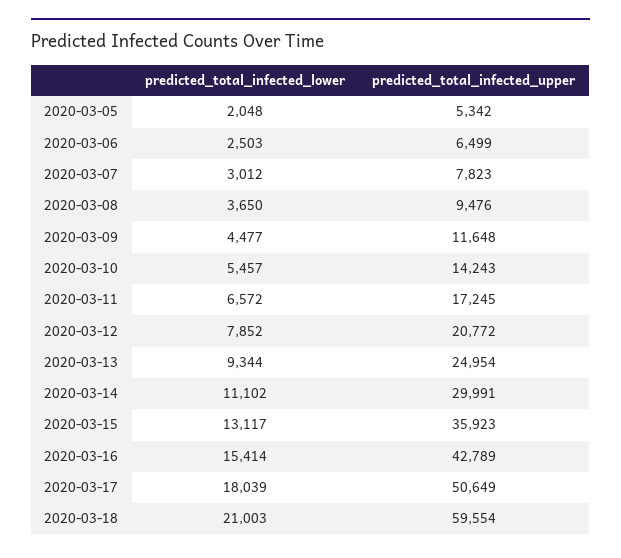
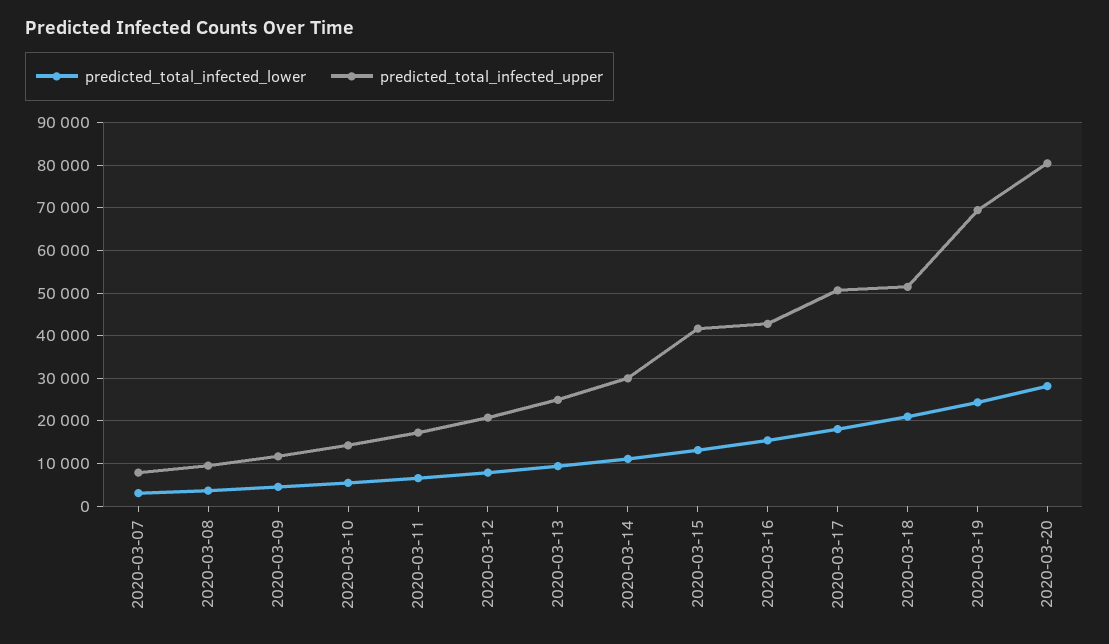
predicted_total_infected_lower, 2020-03-05: 2048 -> none
predicted_total_infected_upper, 2020-03-05: 5342 -> none
predicted_total_infected_lower, 2020-03-06: 2503 -> none
predicted_total_infected_upper, 2020-03-06: 6499 -> none
predicted_total_infected_upper, 2020-03-15: 35923 -> 42000
predicted_total_infected_upper, 2020-03-18: 59554 -> 52000
predicted_total_infected_lower, 2020-03-19: none -> 24000
predicted_total_infected_upper, 2020-03-19: none -> 70000
predicted_total_infected_lower, 2020-03-20: none -> 28000
predicted_total_infected_upper, 2020-03-20: none -> 80000

